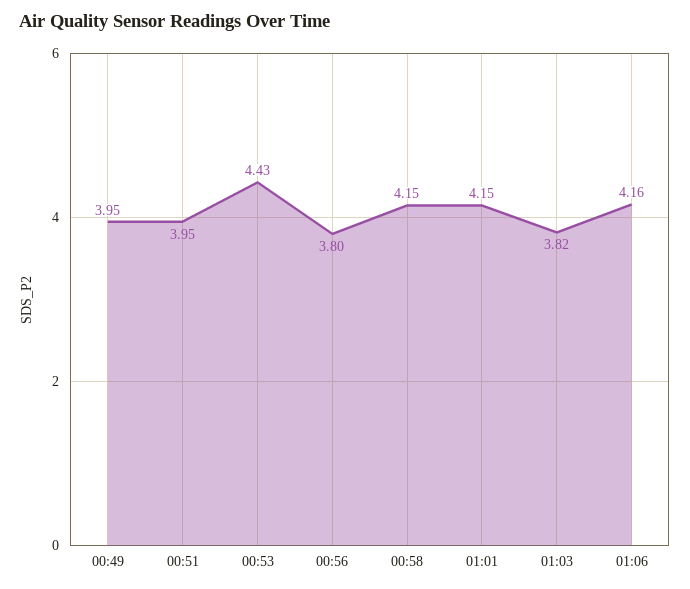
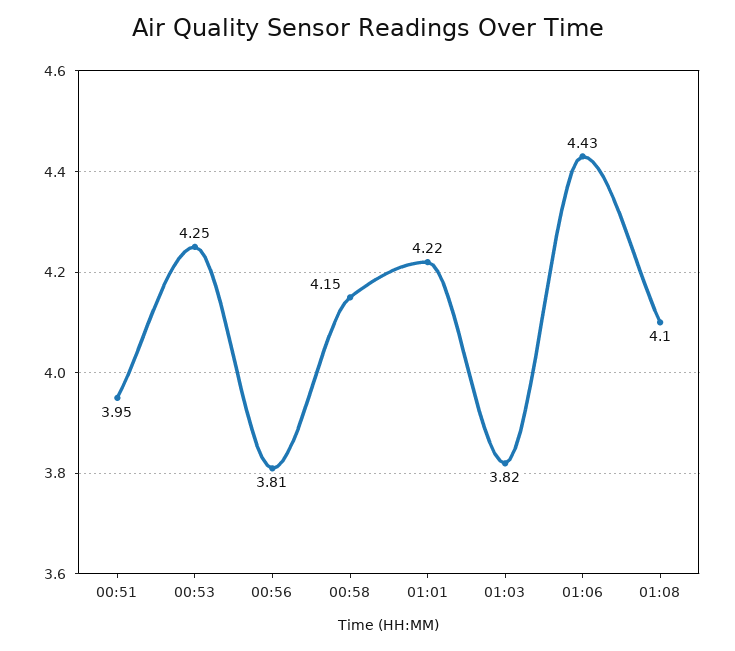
00:49: 3.95 -> none
00:53: 4.43 -> 4.25
00:56: 3.8 -> 3.81
01:01: 4.15 -> 4.22
01:06: 4.16 -> 4.43
01:08: none -> 4.1

